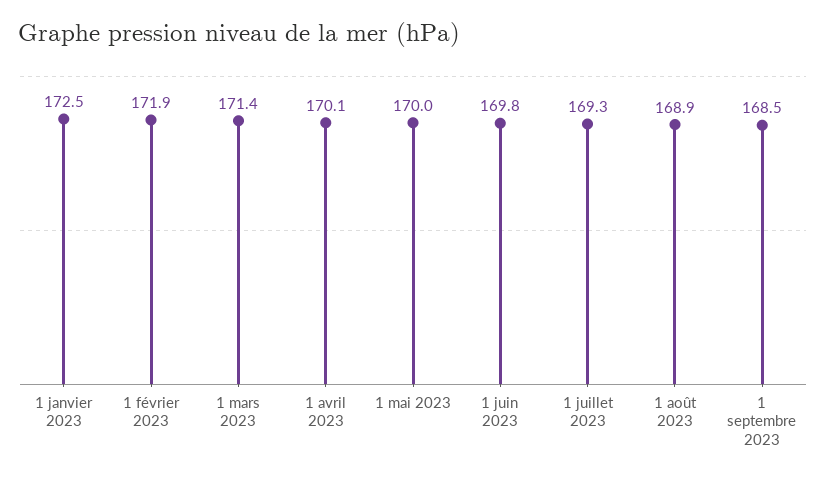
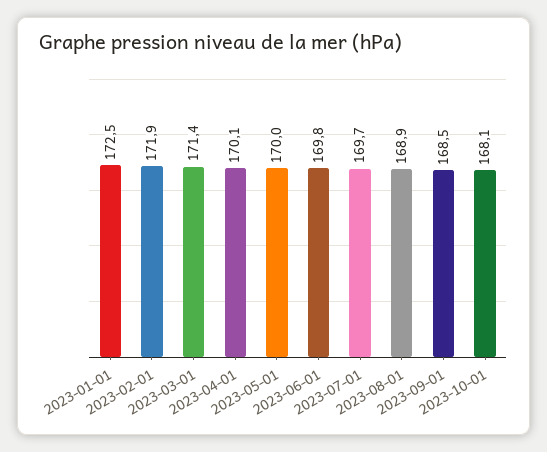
1 juillet 2023: 169.3 -> 169.7
2023-10-01: none -> 168.1

